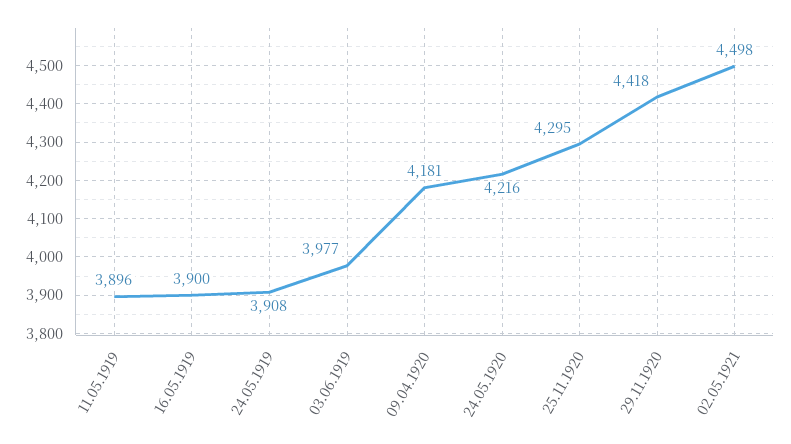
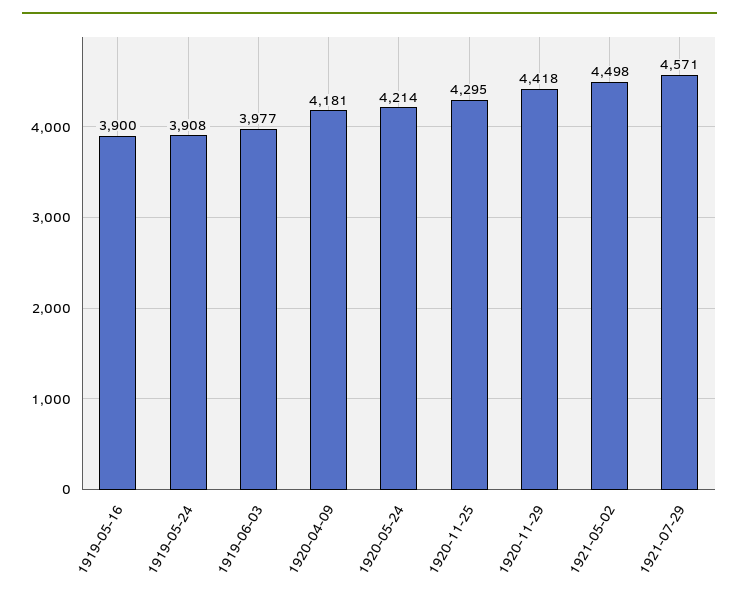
11.05.1919: 3896 -> none
24.05.1920: 4216 -> 4214
1921-07-29: none -> 4571

